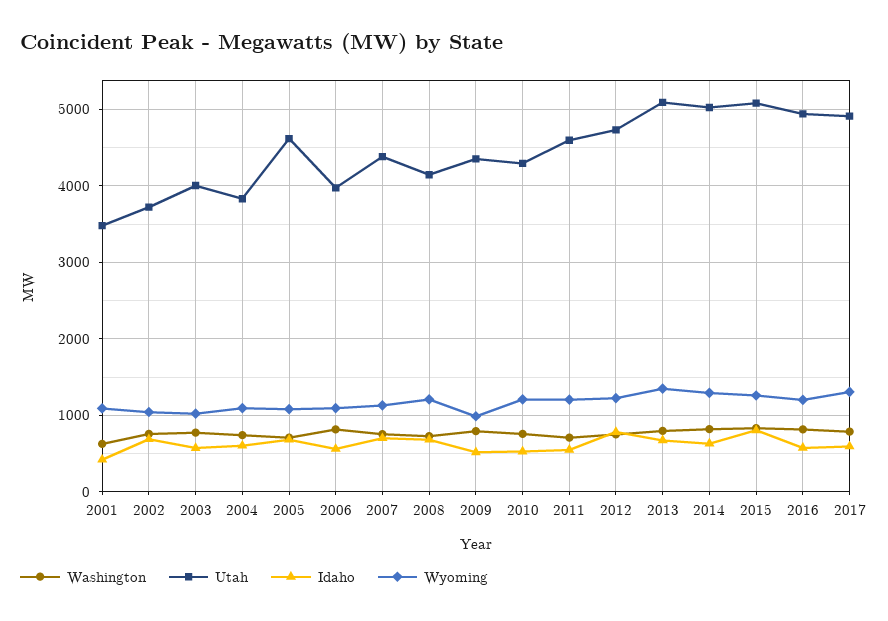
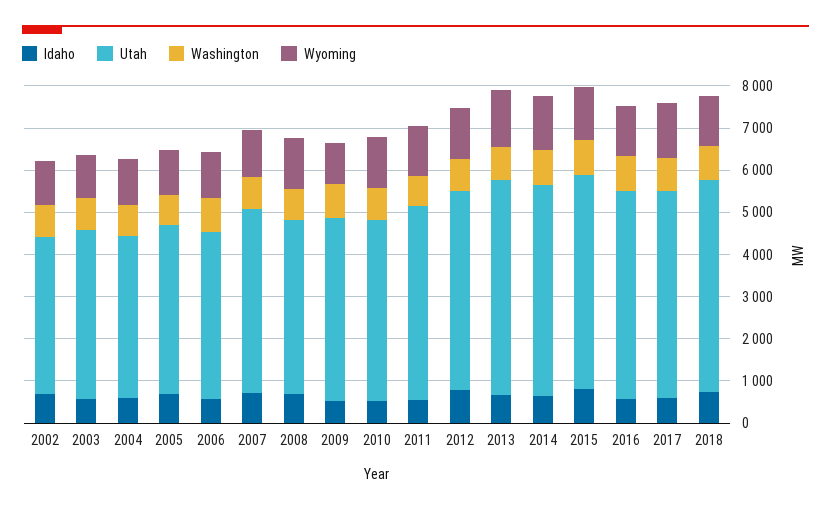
Washington, 2001: 600 -> none
Utah, 2001: 3500 -> none
Idaho, 2001: 400 -> none
Wyoming, 2001: 1100 -> none
Utah, 2005: 4600 -> 4000
Idaho, 2018: none -> 800
Utah, 2018: none -> 5000
Washington, 2018: none -> 800
Wyoming, 2018: none -> 1200

